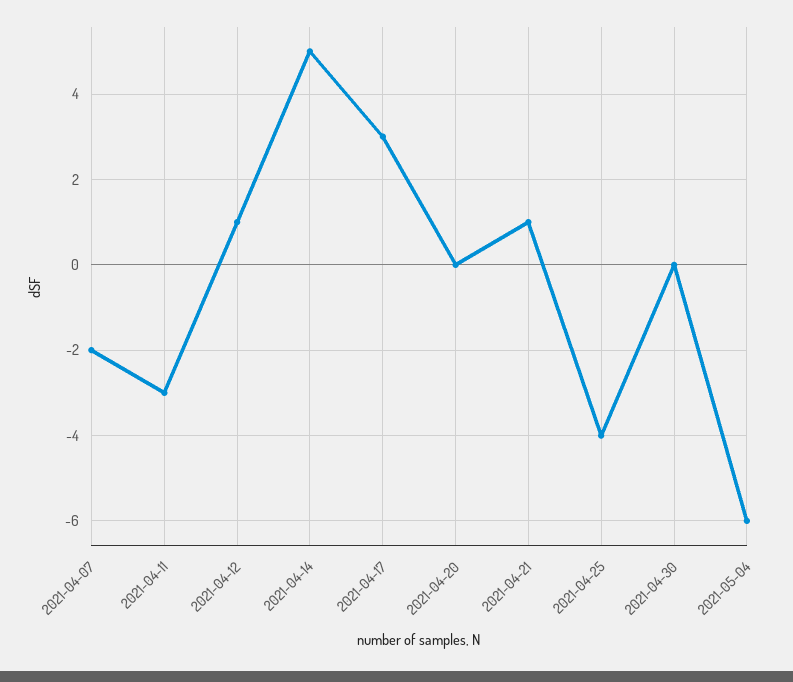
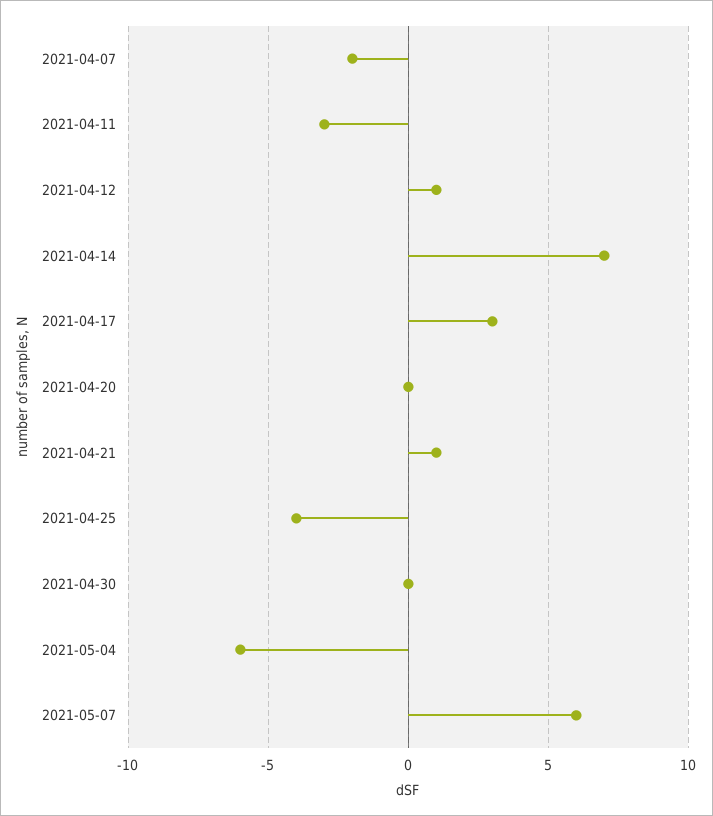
2021-04-14: 5 -> 7
2021-05-07: none -> 6

